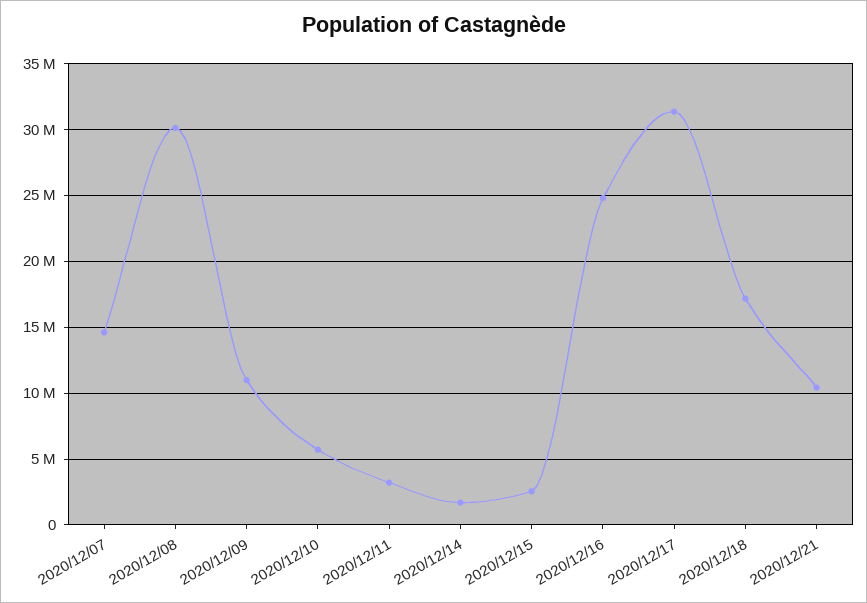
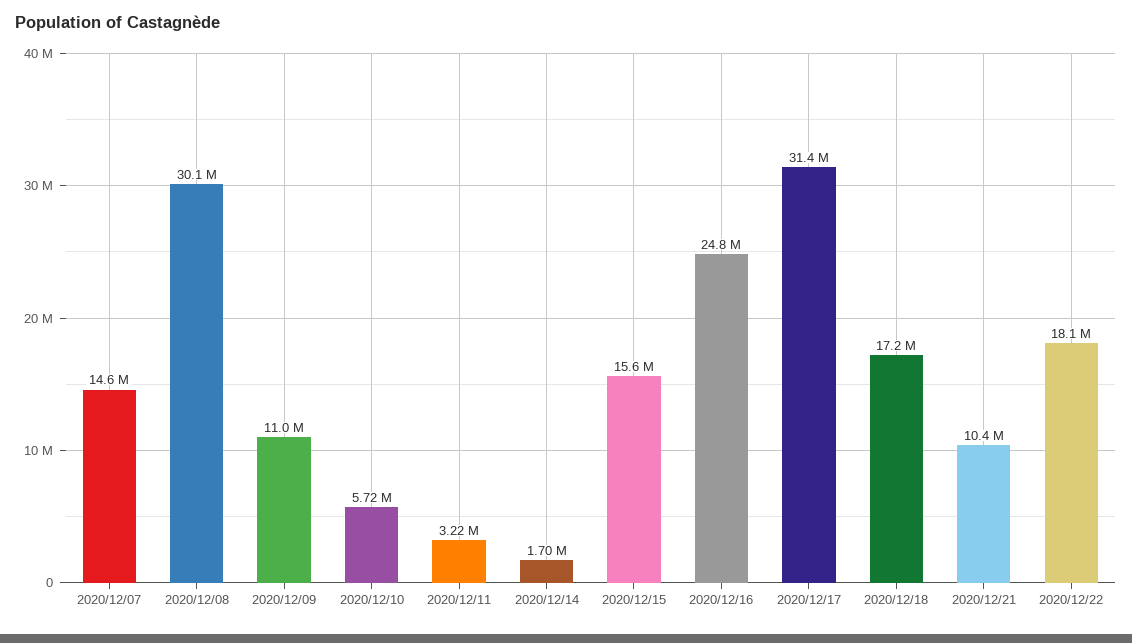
2020/12/15: 2500000 -> 15600000
2020/12/22: none -> 18100000

